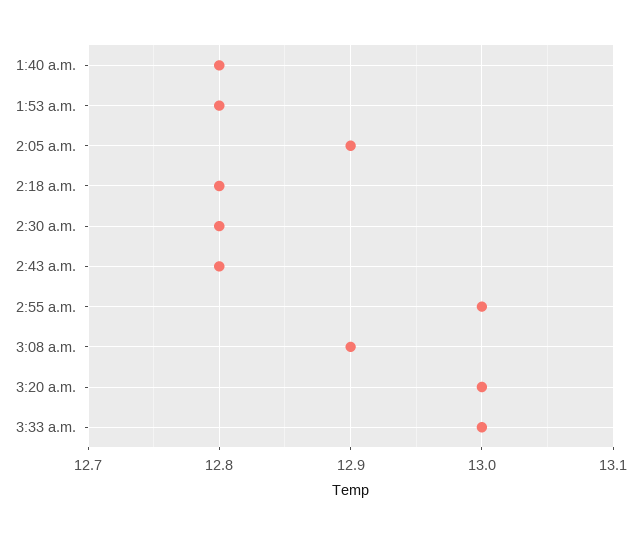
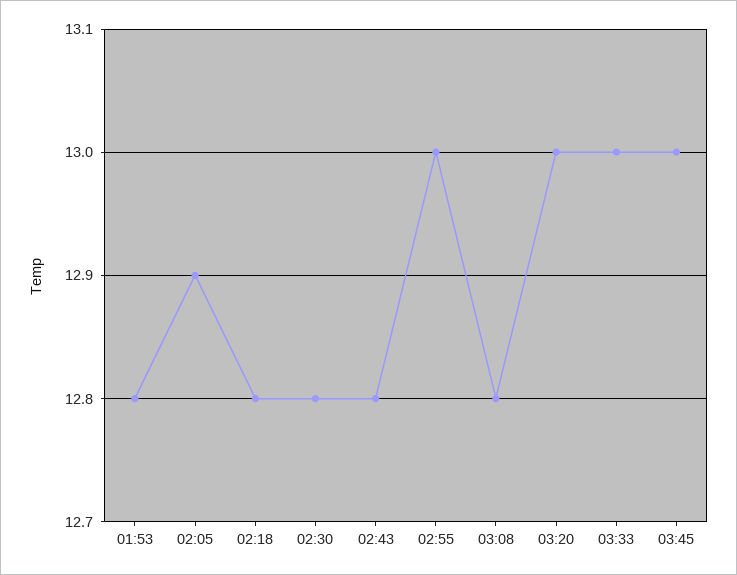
1:40 a.m.: 12.8 -> none
3:08 a.m.: 12.9 -> 12.8
03:45: none -> 13

